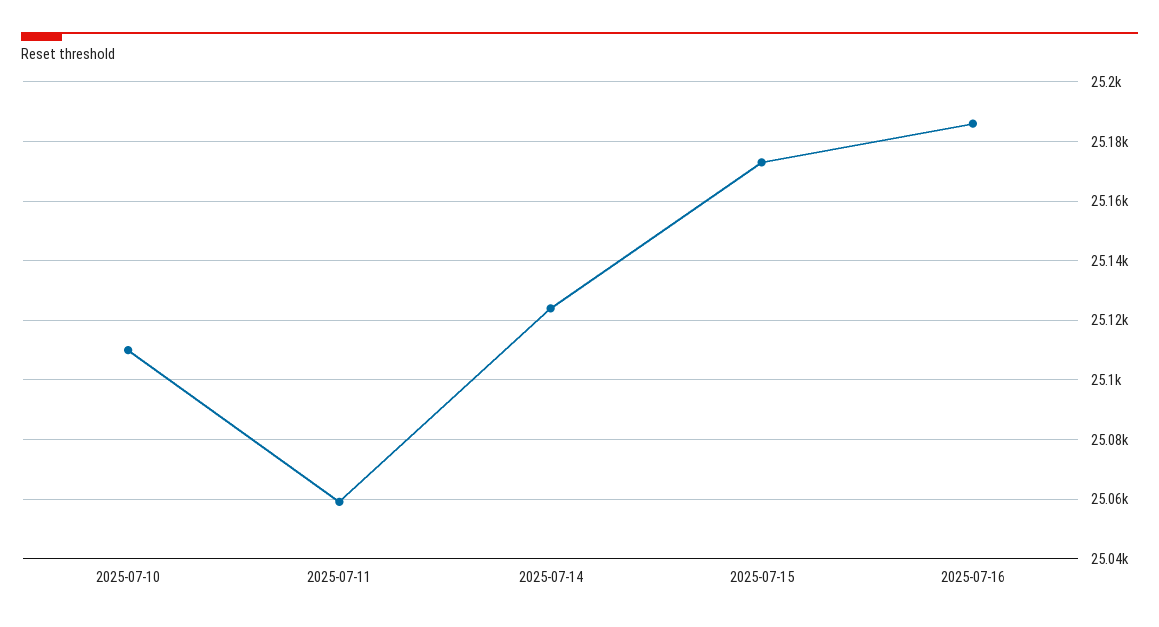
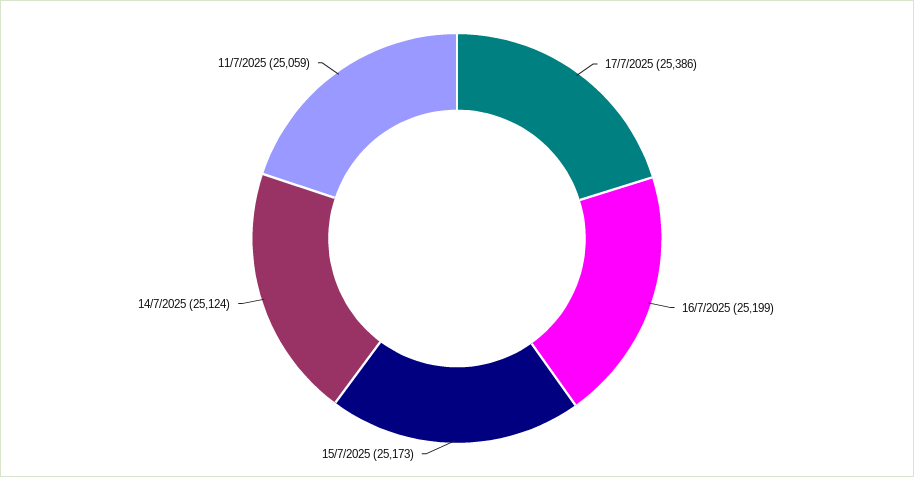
2025-07-10: 25110 -> none
2025-07-16: 25185 -> 25199
17/7/2025: none -> 25386

